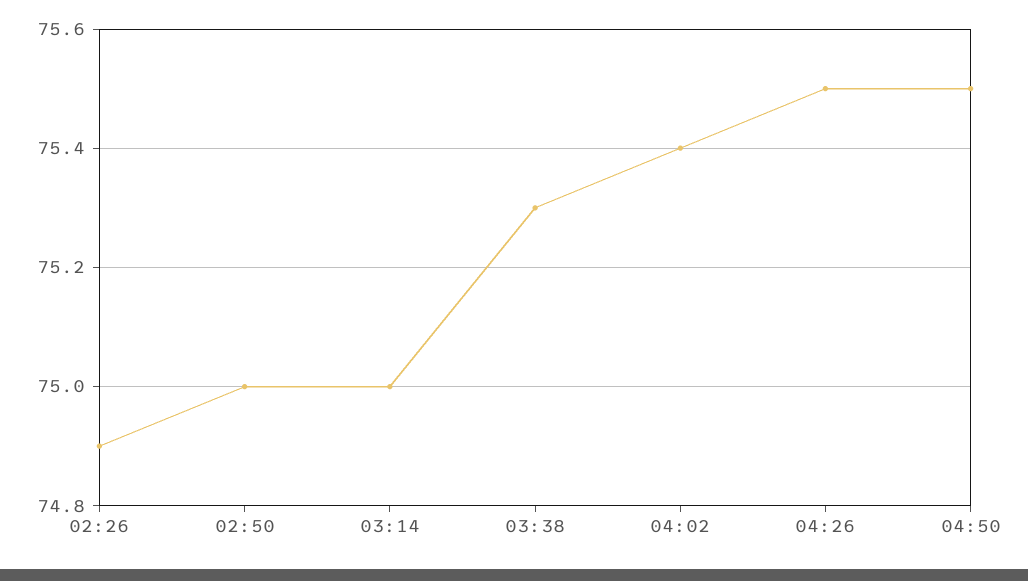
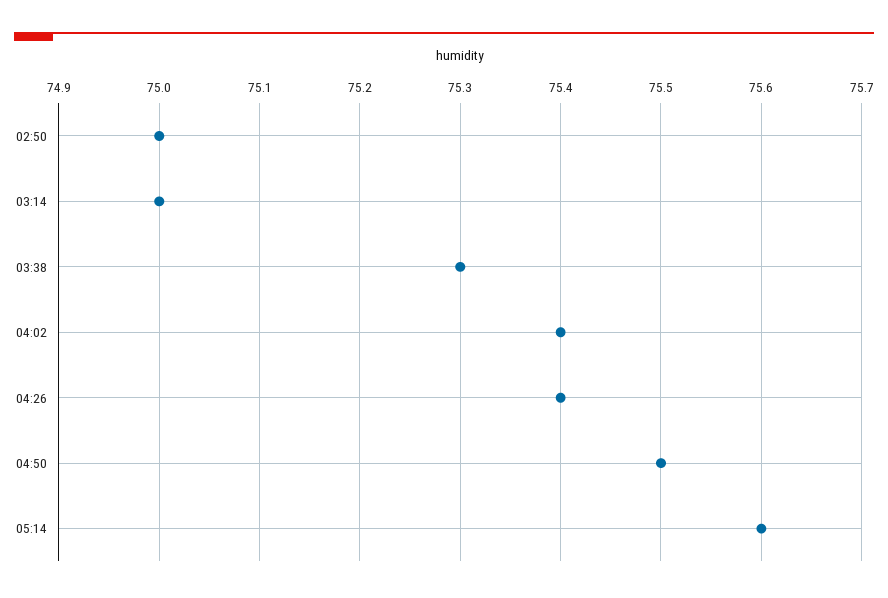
02:26: 74.9 -> none
04:26: 75.5 -> 75.4
05:14: none -> 75.6

